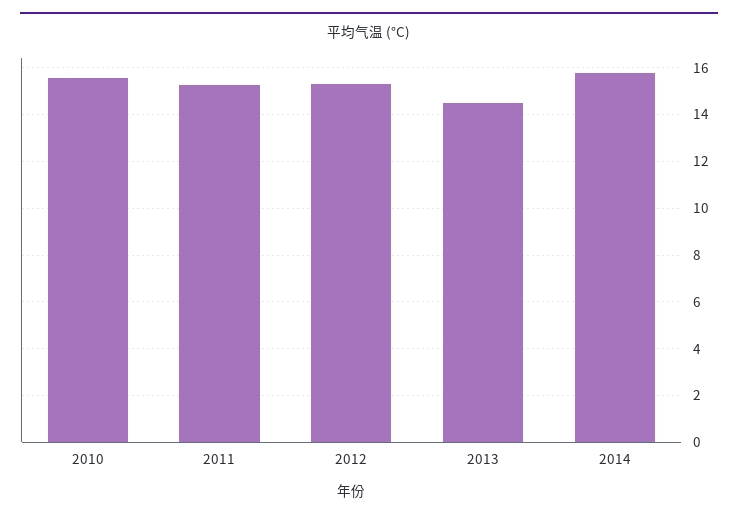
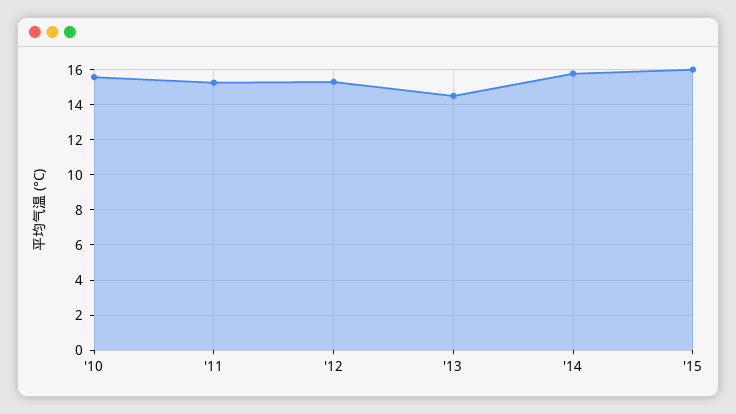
'15: none -> 16

